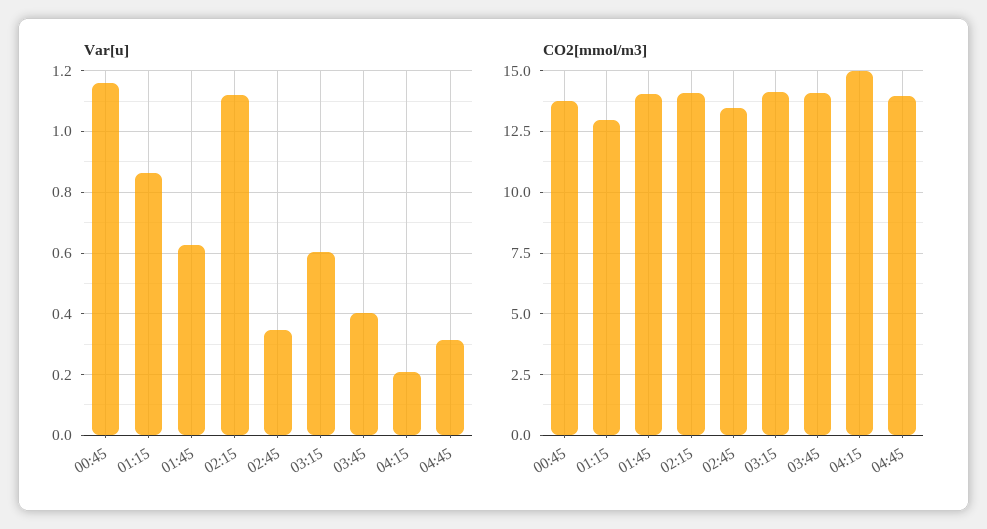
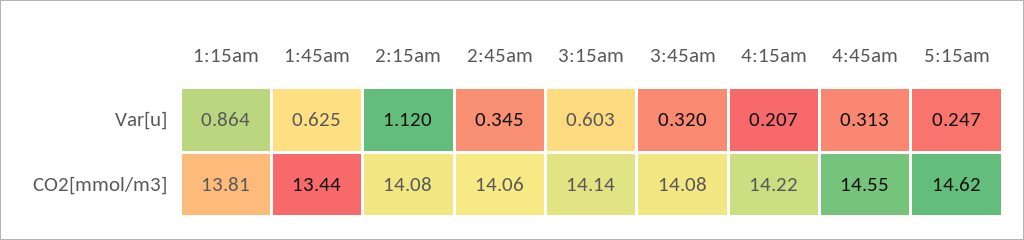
Var[u], 00:45: 1.16 -> none
Var[u], 03:45: 0.4 -> 0.32
CO2[mmol/m3], 00:45: 13.75 -> none
CO2[mmol/m3], 01:15: 13 -> 13.81
CO2[mmol/m3], 01:45: 14 -> 13.44
CO2[mmol/m3], 02:45: 13.5 -> 14.06
CO2[mmol/m3], 04:15: 15 -> 14.22
CO2[mmol/m3], 04:45: 14 -> 14.55
Var[u], 5:15am: none -> 0.247
CO2[mmol/m3], 5:15am: none -> 14.62

